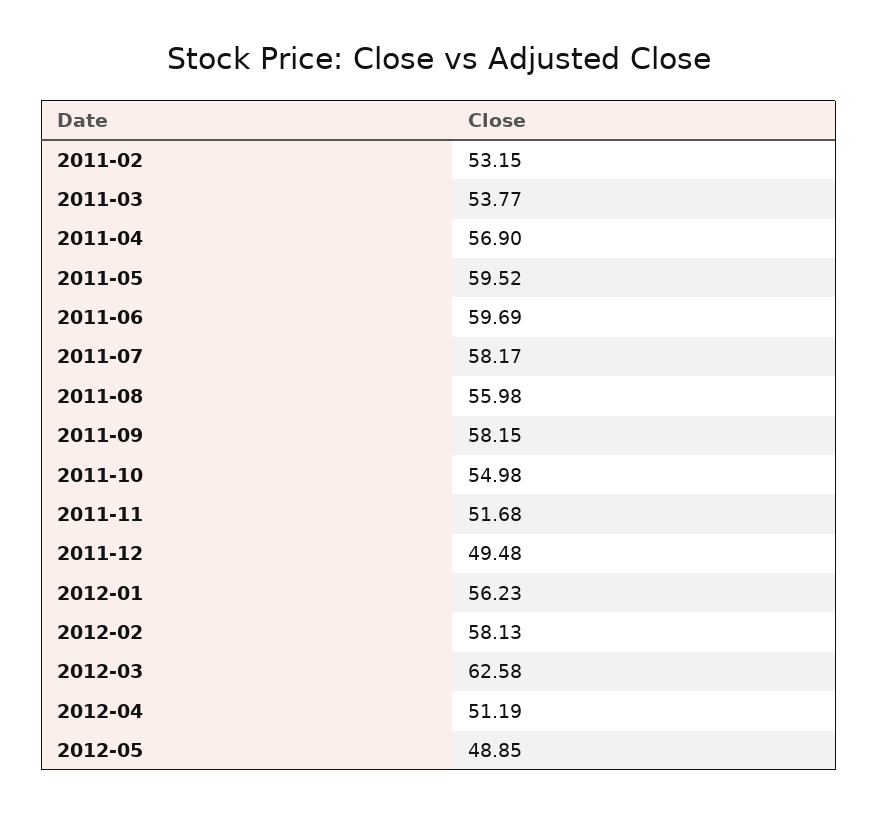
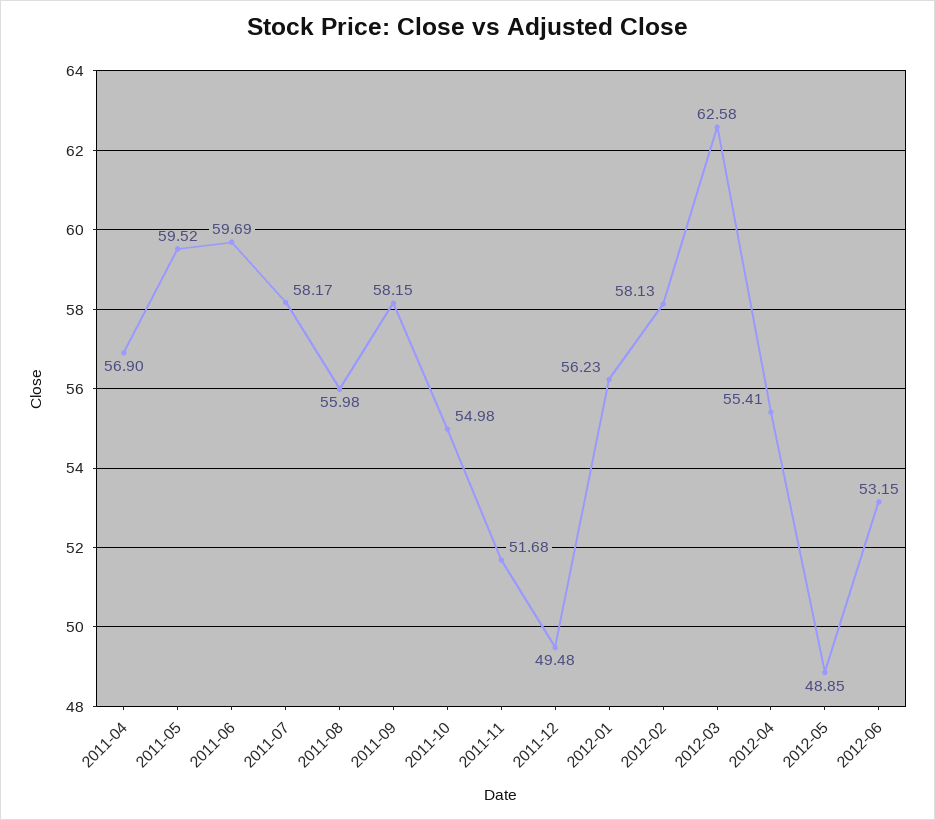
2011-02: 53.15 -> none
2011-03: 53.77 -> none
2012-04: 51.19 -> 55.41
2012-06: none -> 53.15

